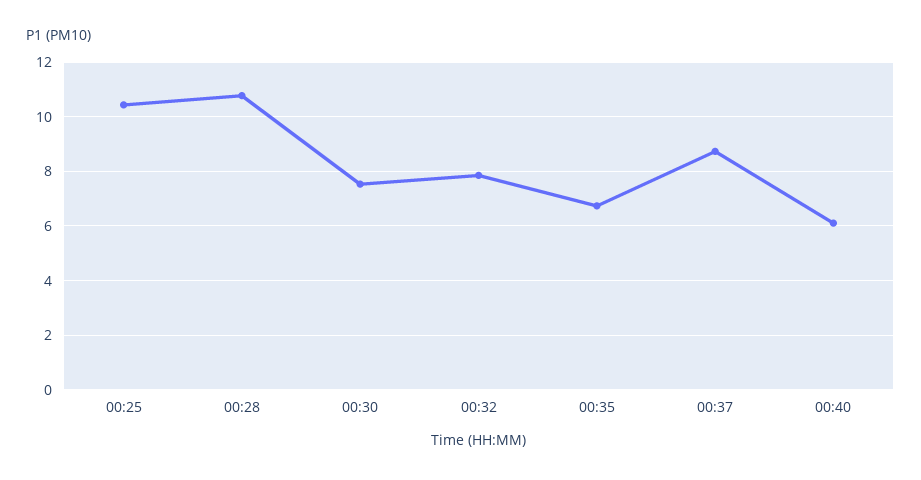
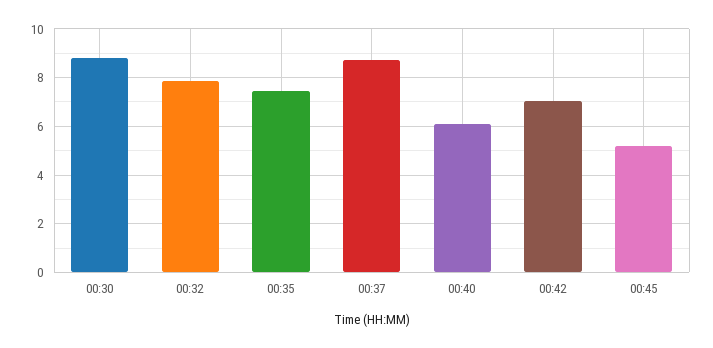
00:25: 10.5 -> none
00:28: 10.75 -> none
00:30: 7.5 -> 8.75
00:35: 6.75 -> 7.5
00:42: none -> 7
00:45: none -> 5.25

